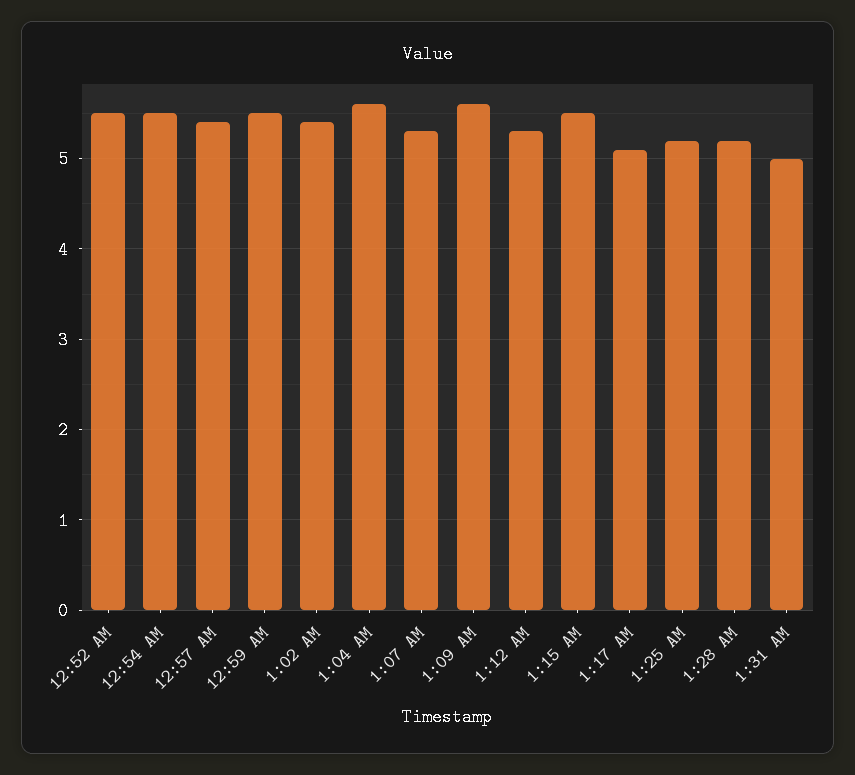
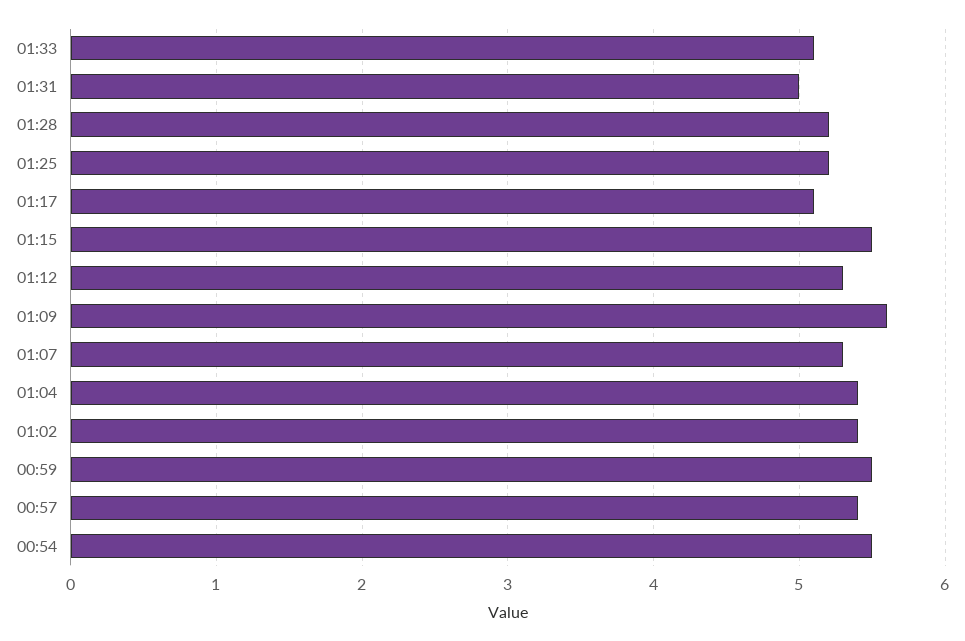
12:52 AM: 5.5 -> none
1:04 AM: 5.6 -> 5.4
01:33: none -> 5.1

